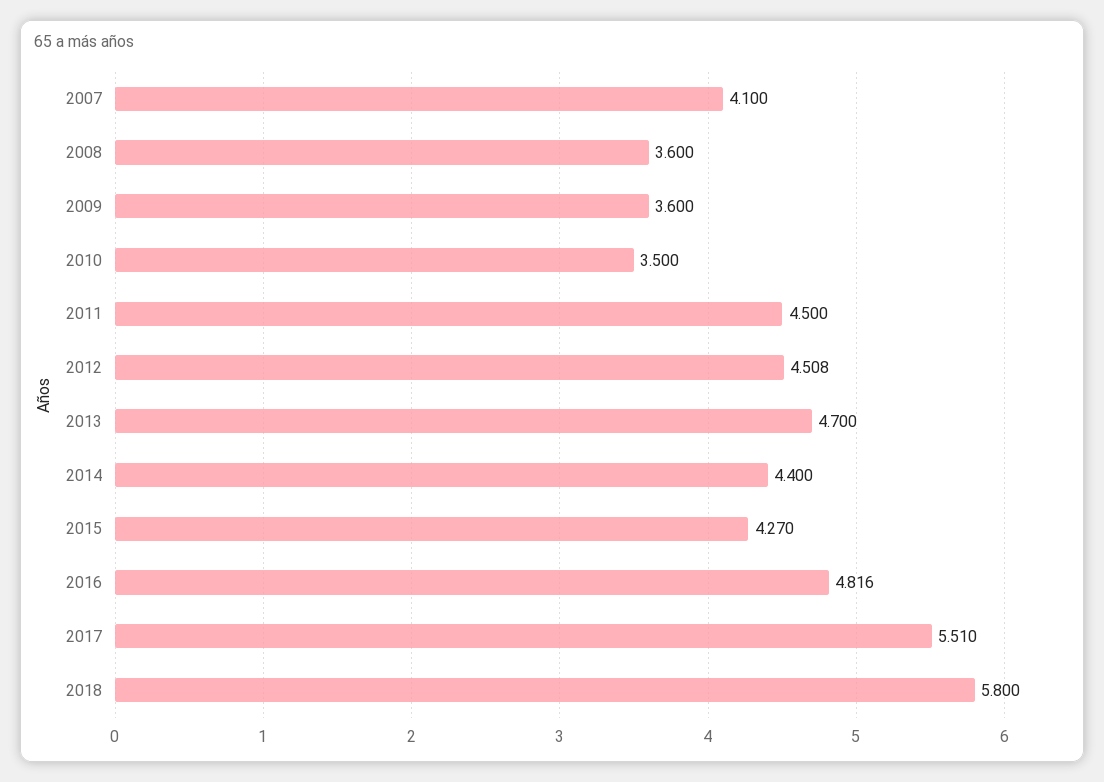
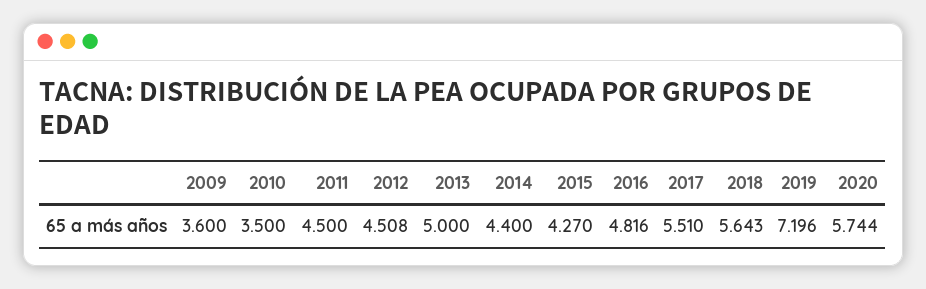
2007: 4.1 -> none
2008: 3.6 -> none
2013: 4.7 -> 5
2018: 5.8 -> 5.643
2019: none -> 7.196
2020: none -> 5.744

